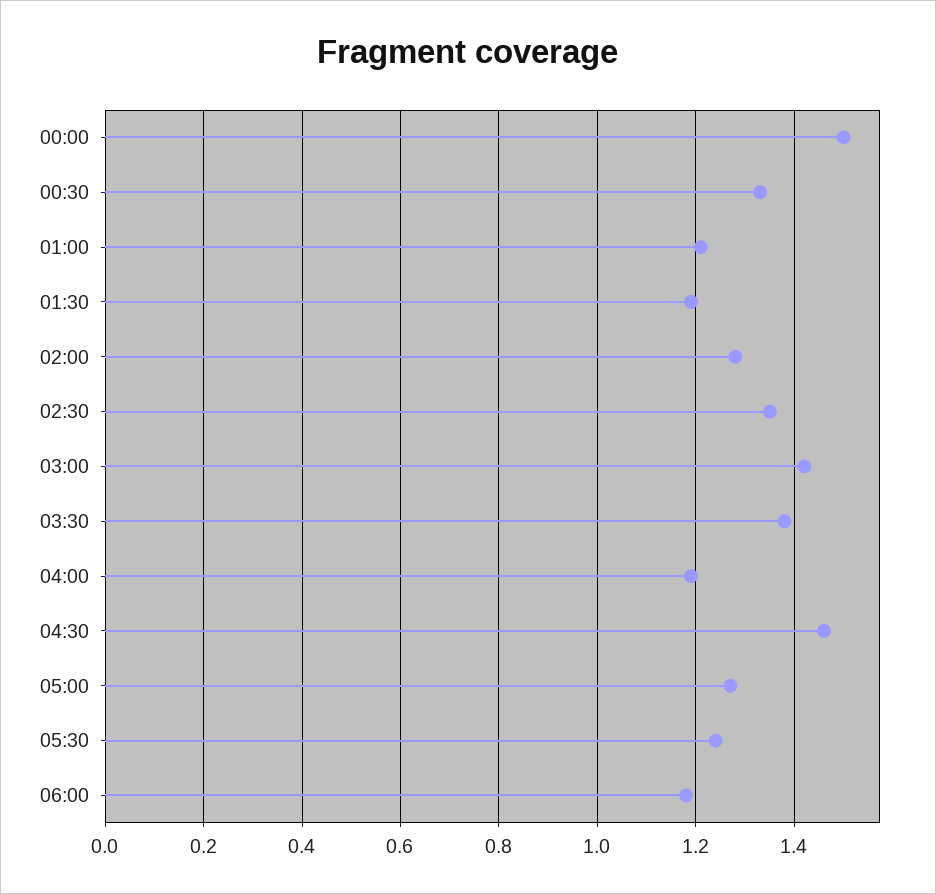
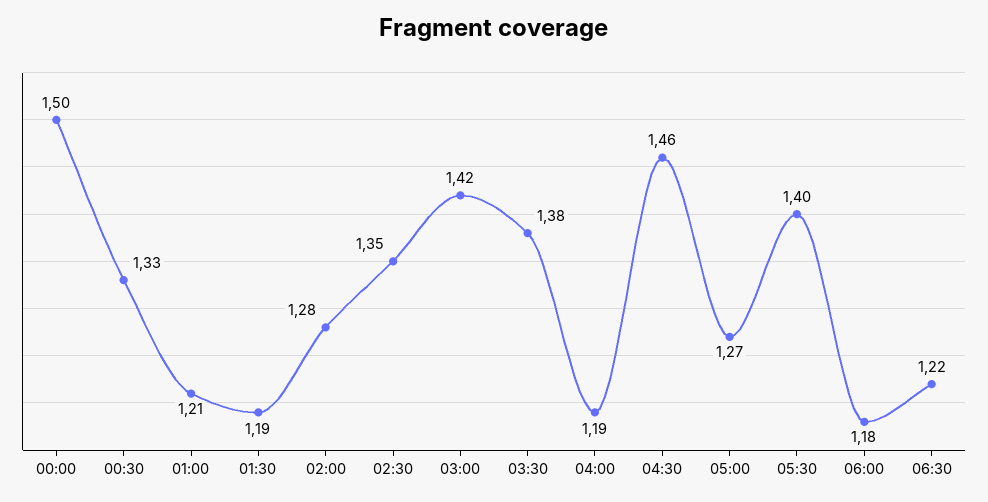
05:30: 1.25 -> 1.4
06:30: none -> 1.22

